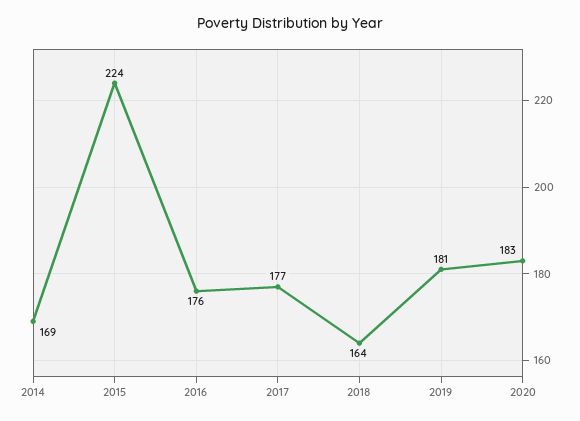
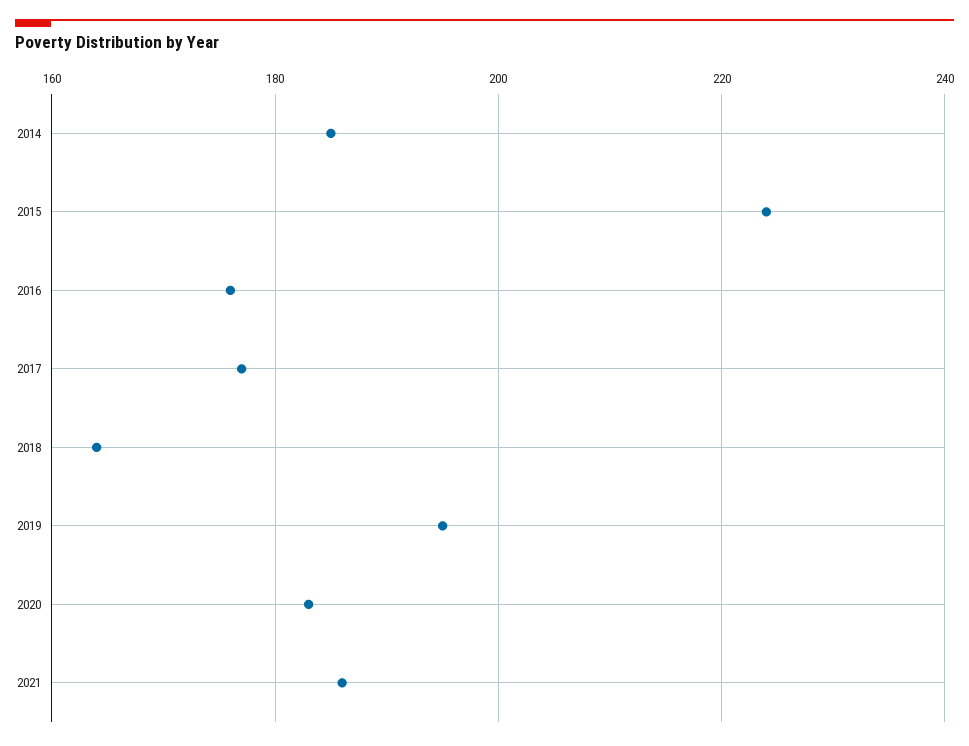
2014: 169 -> 185
2019: 181 -> 195
2021: none -> 185

